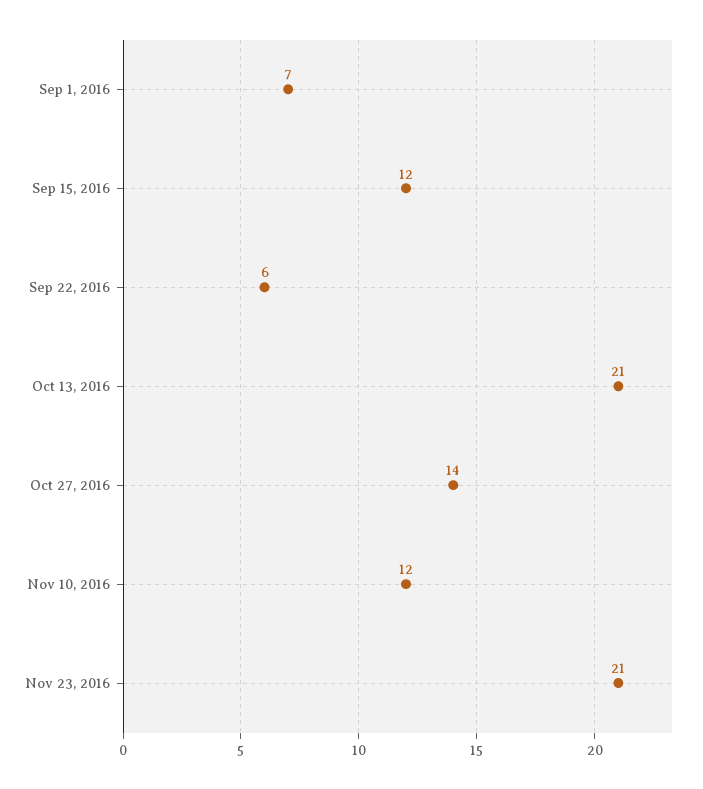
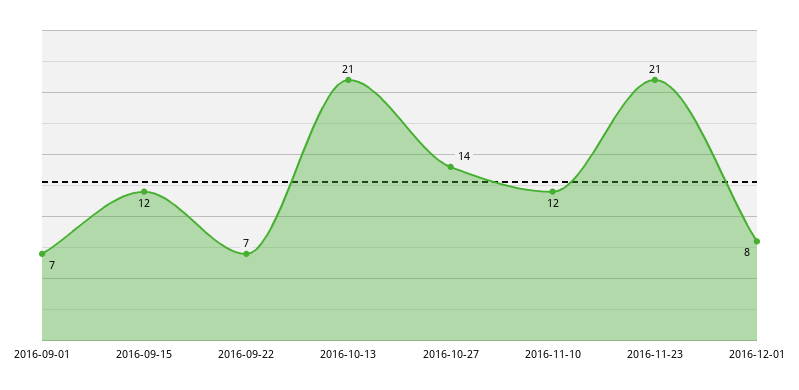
Sep 22, 2016: 6 -> 7
2016-12-01: none -> 8

